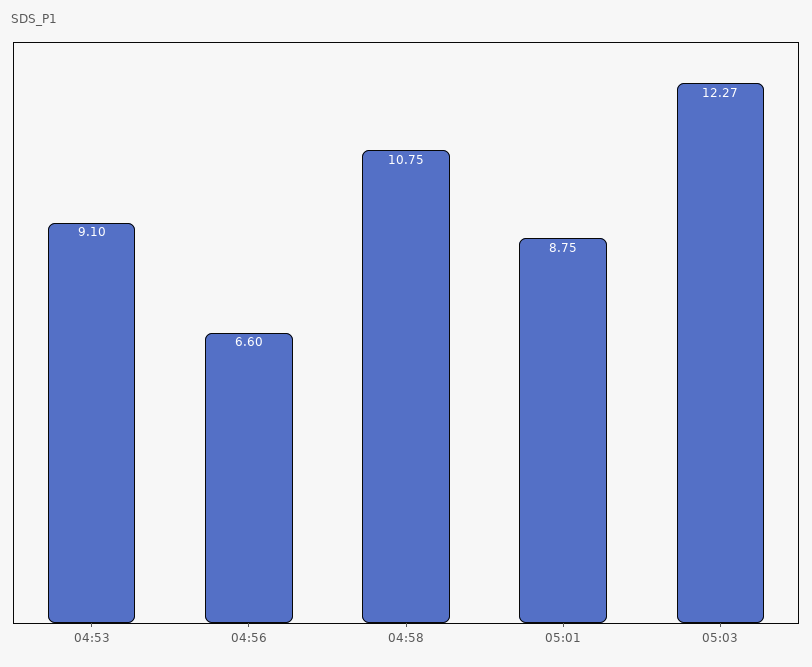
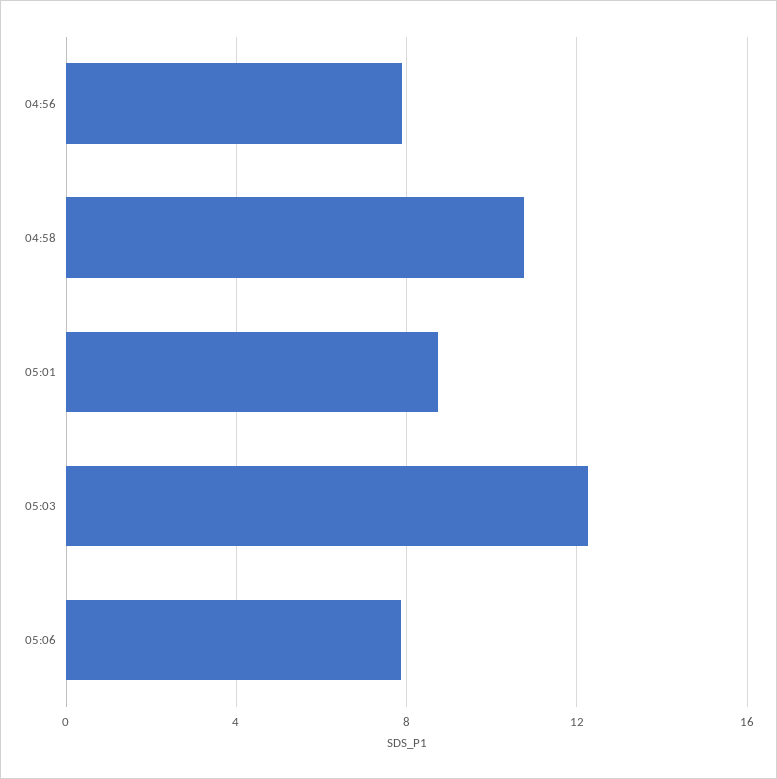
04:53: 9.1 -> none
04:56: 6.6 -> 8
05:06: none -> 8

